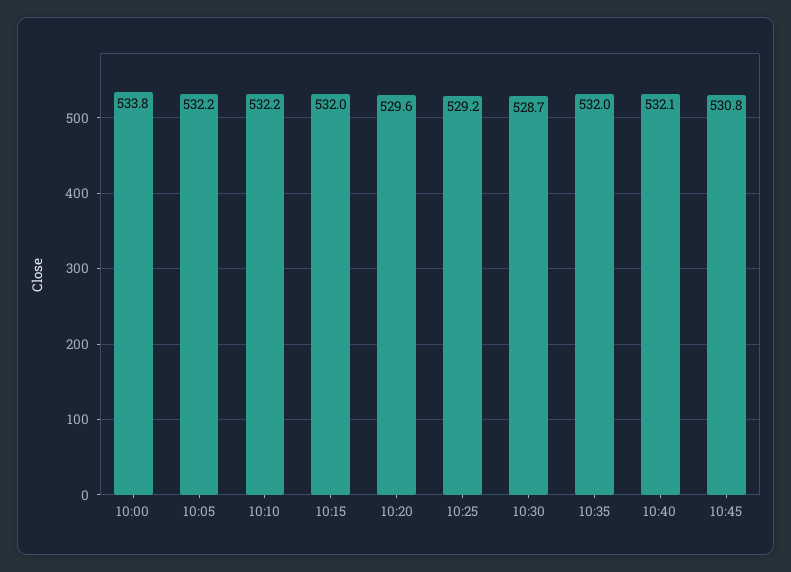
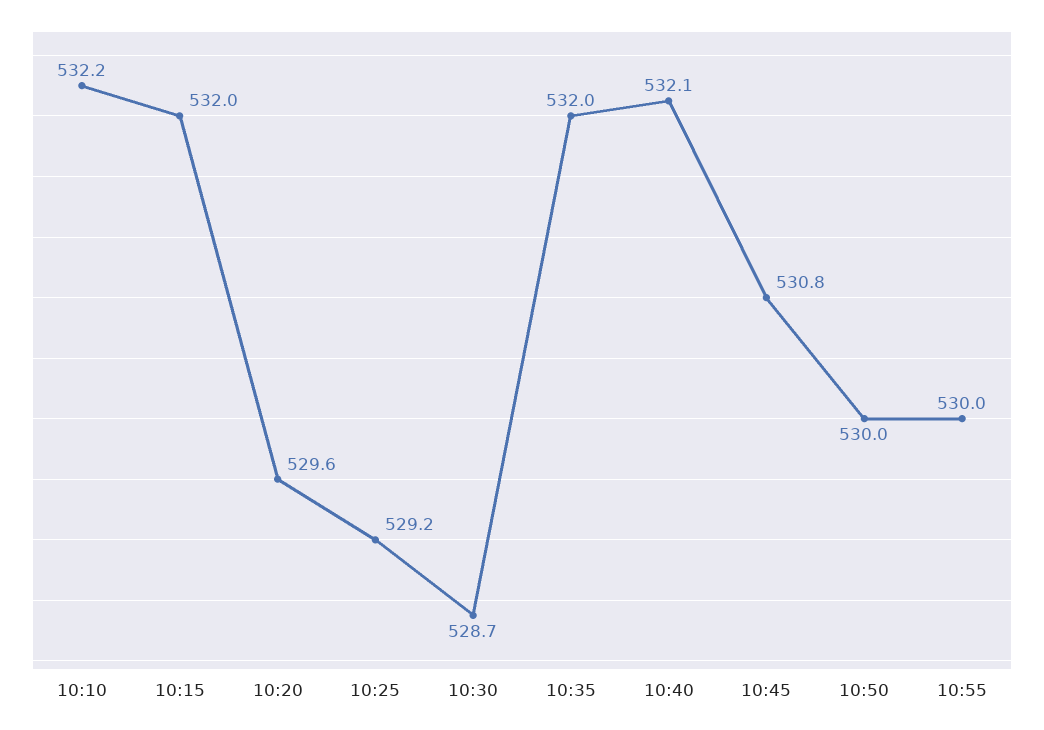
10:00: 533.8 -> none
10:05: 532.2 -> none
10:50: none -> 530
10:55: none -> 530

